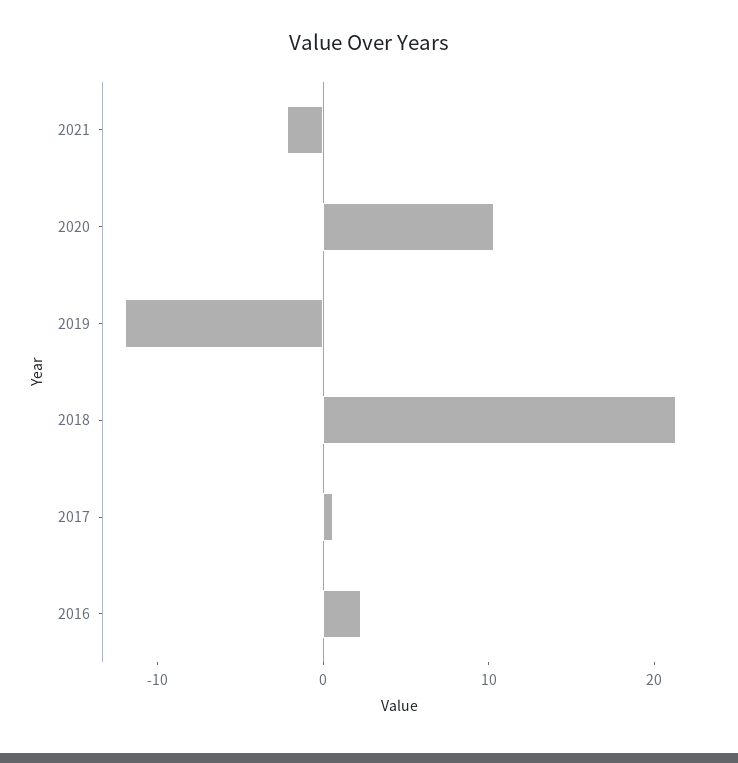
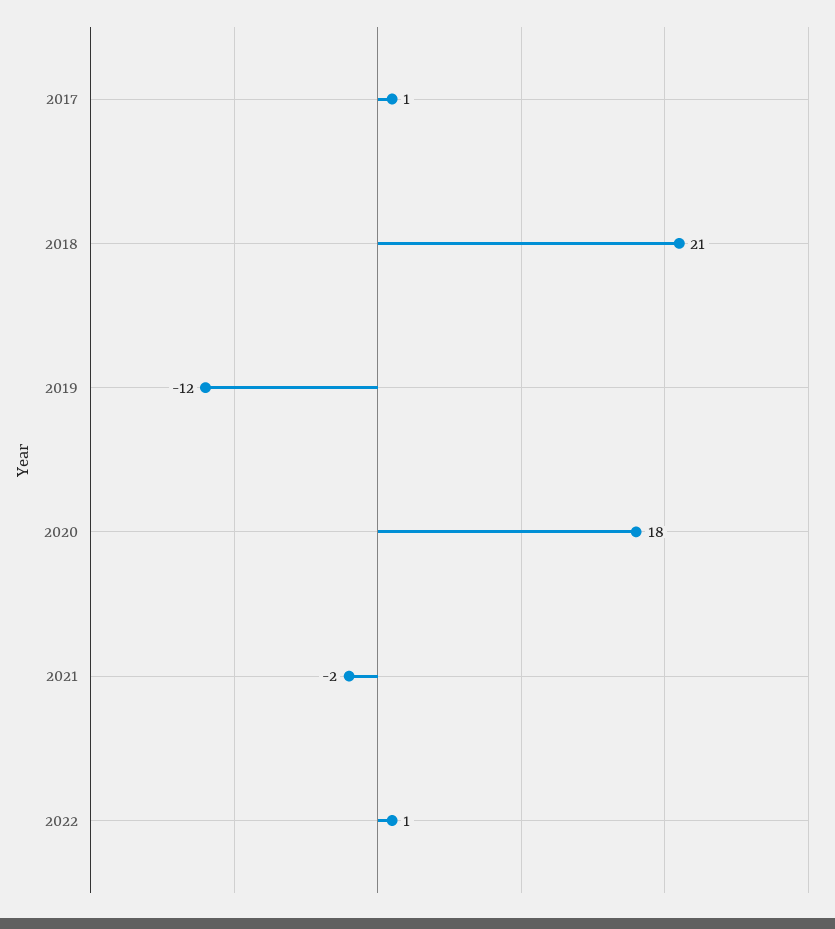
2020: 10 -> 18
2016: 2 -> none
2022: none -> 1

